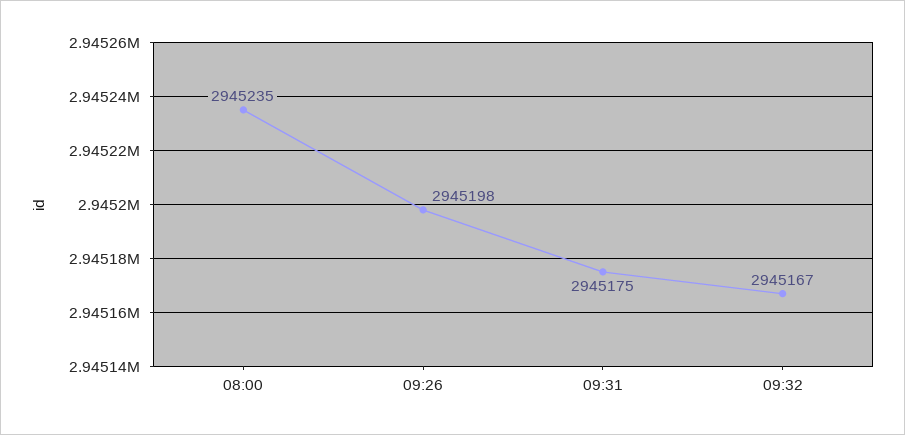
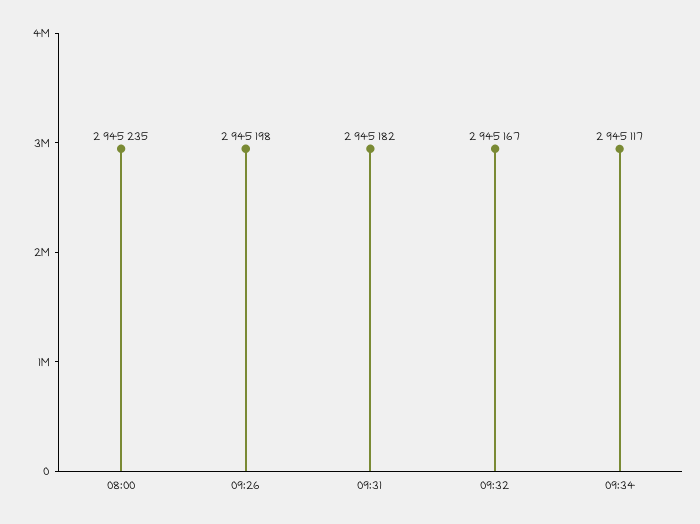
09:31: 2945175 -> 2945182
09:34: none -> 2945117

